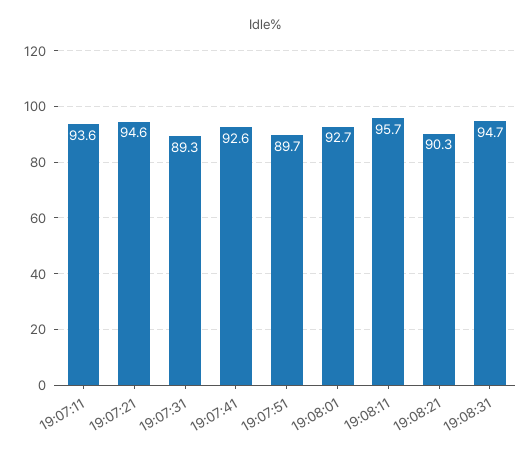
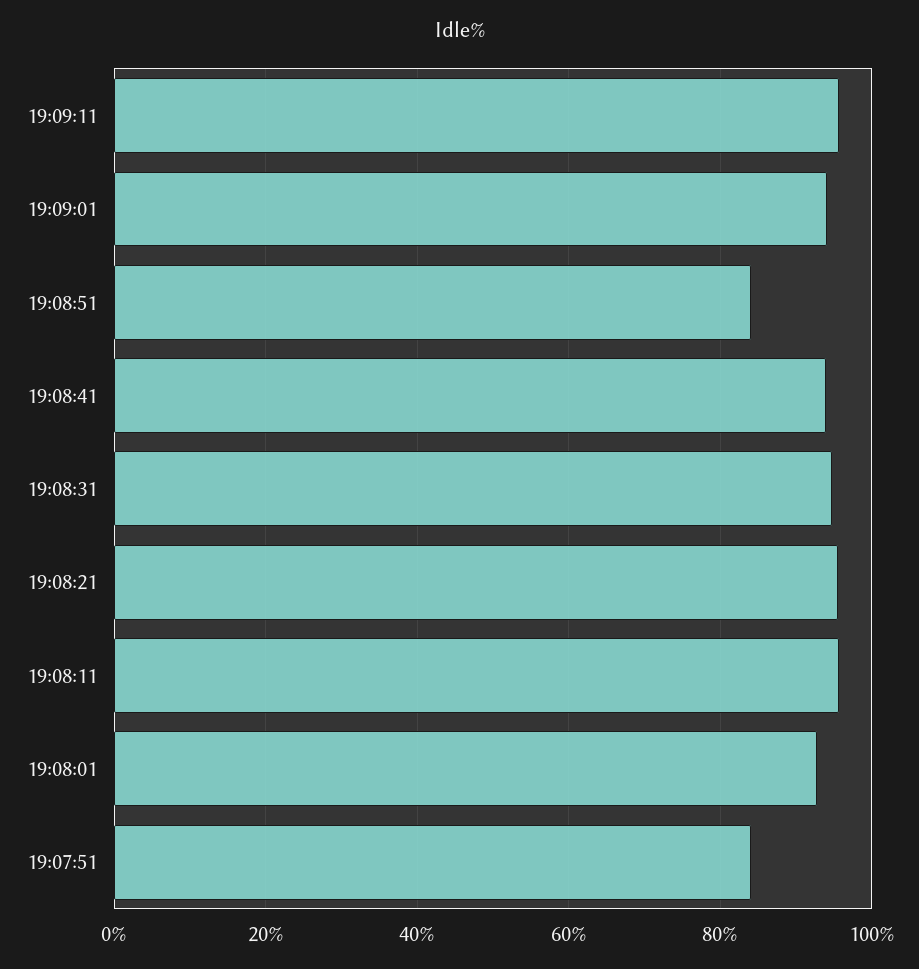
19:07:11: 93.6 -> none
19:07:21: 94.6 -> none
19:07:31: 89.3 -> none
19:07:41: 92.6 -> none
19:07:51: 89.7 -> 84
19:08:21: 90.3 -> 96
19:09:11: none -> 96
19:09:01: none -> 94
19:08:51: none -> 84
19:08:41: none -> 94

